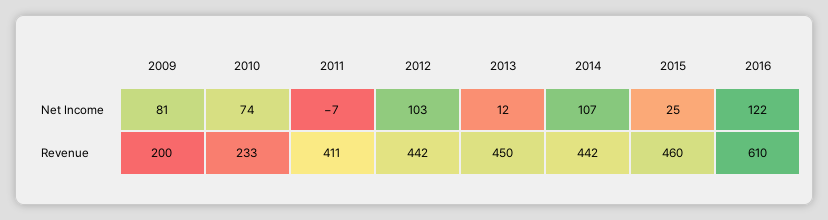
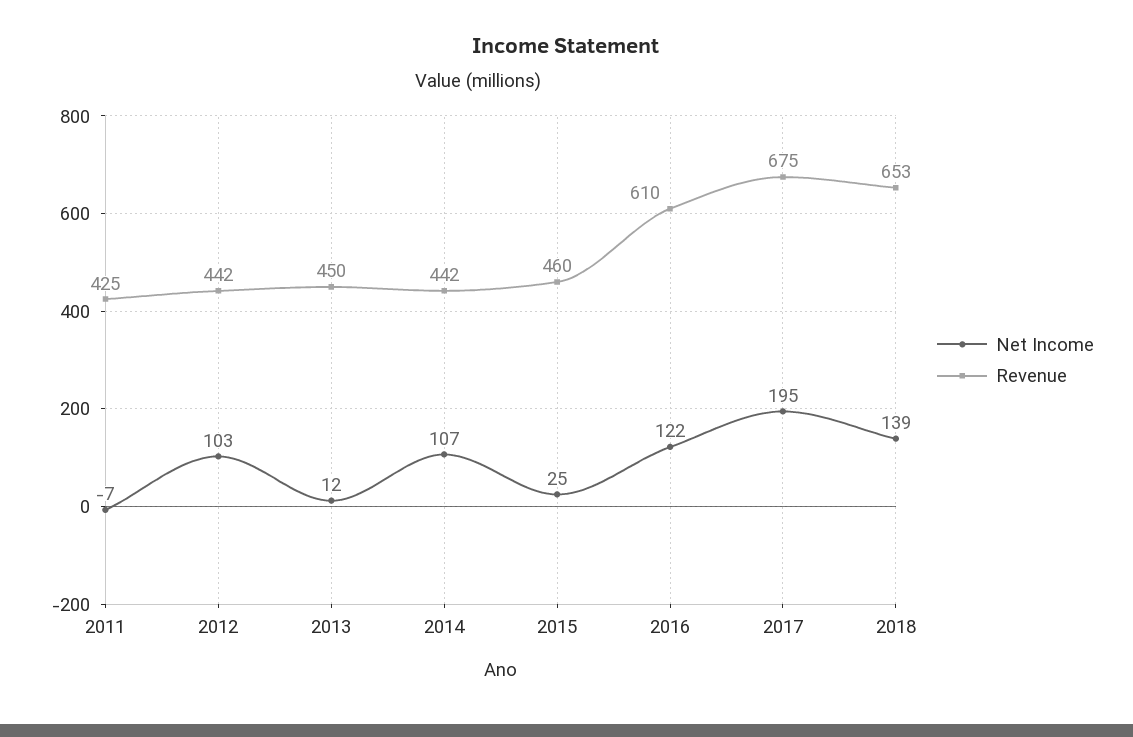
Net Income, 2009: 81 -> none
Net Income, 2010: 74 -> none
Revenue, 2009: 200 -> none
Revenue, 2010: 233 -> none
Revenue, 2011: 411 -> 425
Net Income, 2017: none -> 195
Revenue, 2017: none -> 675
Net Income, 2018: none -> 139
Revenue, 2018: none -> 653

